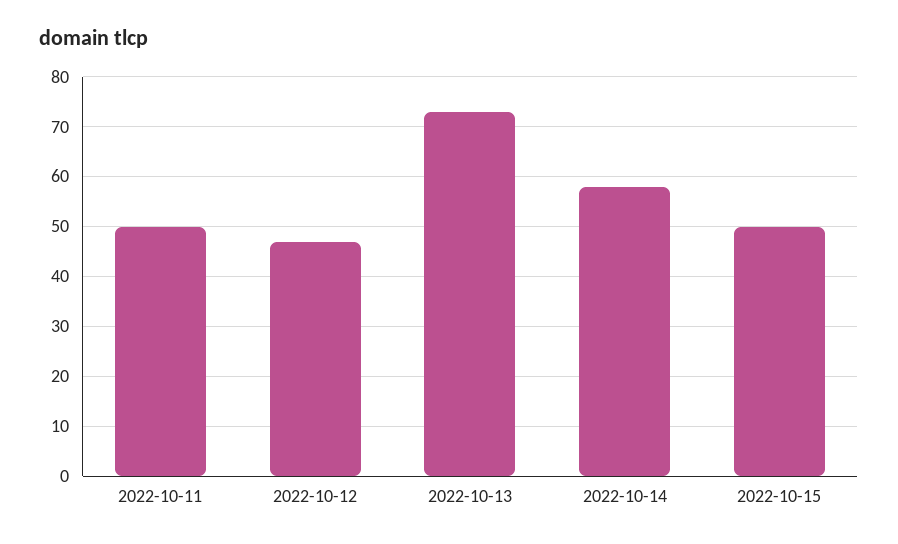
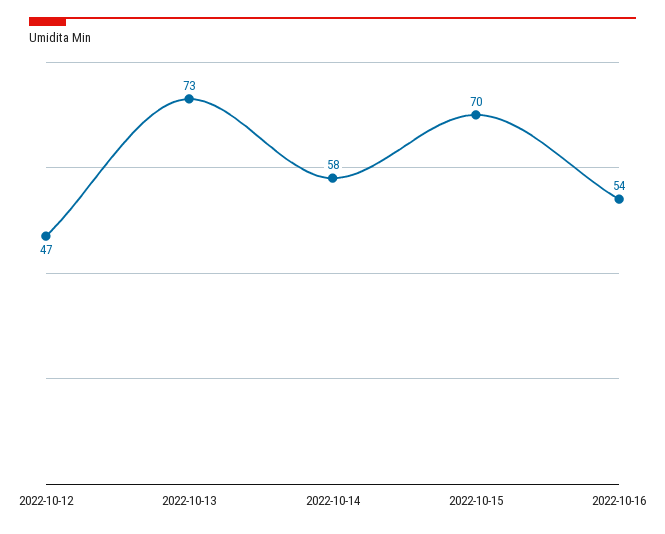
2022-10-11: 50 -> none
2022-10-15: 50 -> 70
2022-10-16: none -> 54

